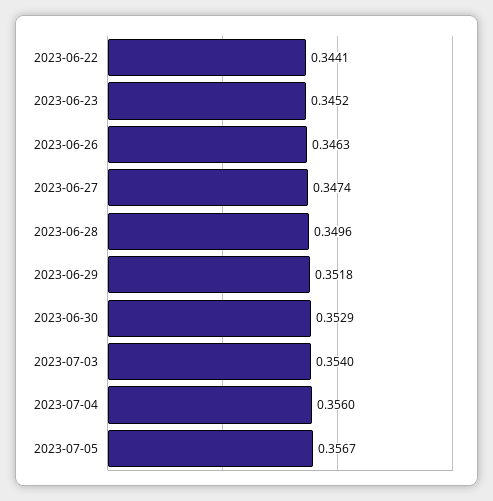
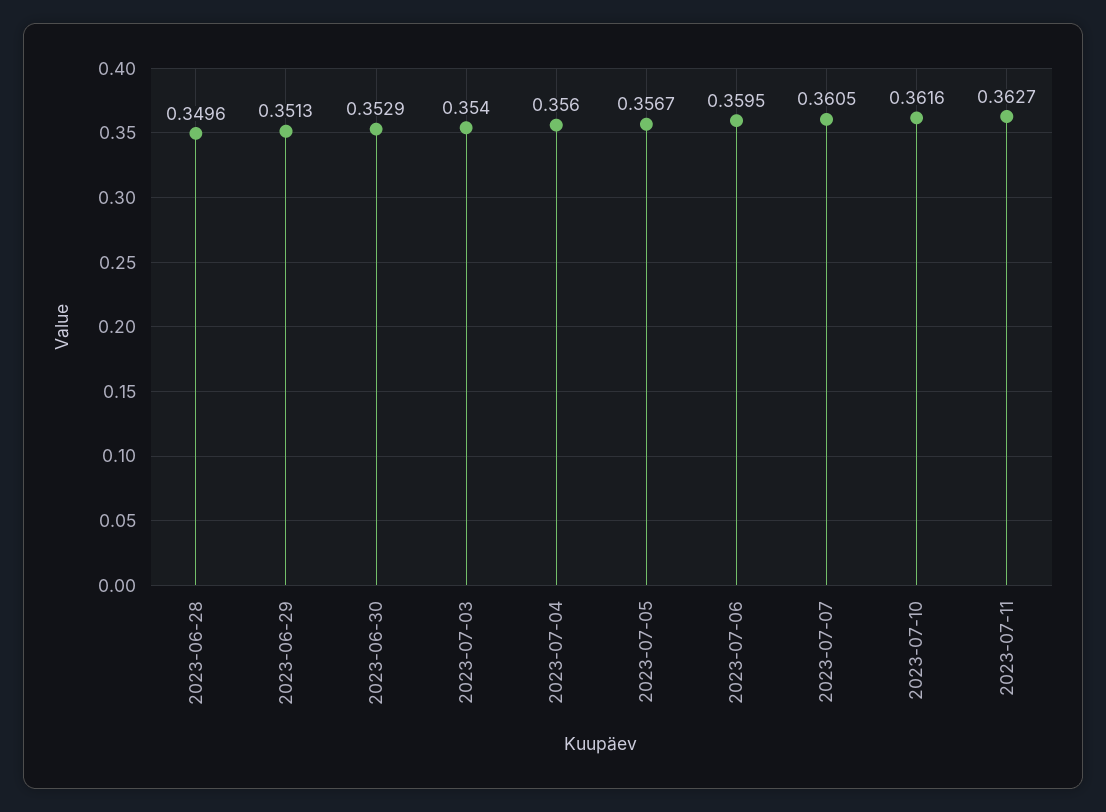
2023-06-22: 0.3441 -> none
2023-06-23: 0.3452 -> none
2023-06-26: 0.3463 -> none
2023-06-27: 0.3474 -> none
2023-06-29: 0.3518 -> 0.3513
2023-07-06: none -> 0.3595
2023-07-07: none -> 0.3605
2023-07-10: none -> 0.3616
2023-07-11: none -> 0.3627

